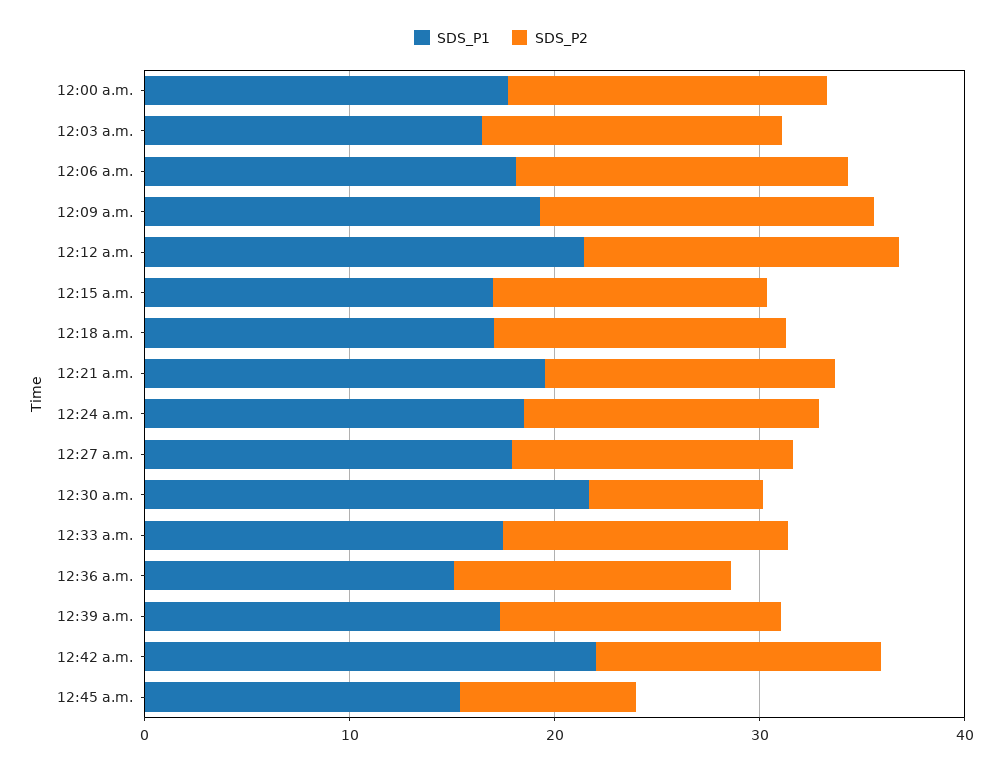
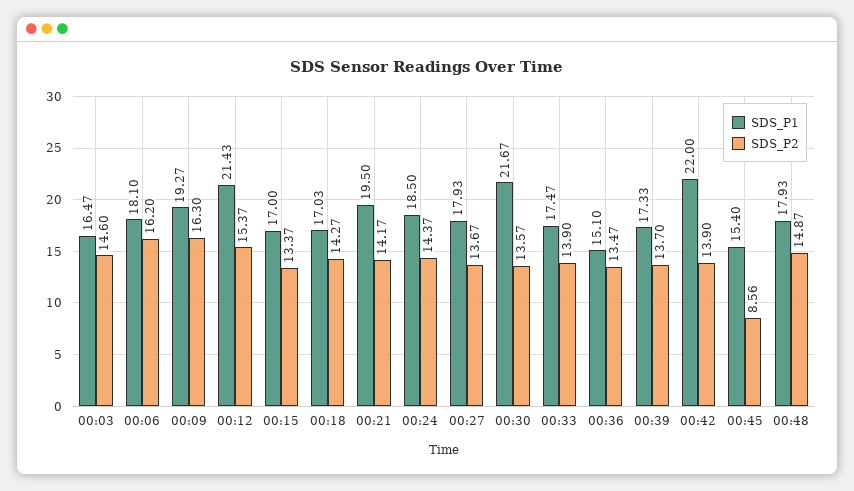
SDS_P1, 12:00 a.m.: 18 -> none
SDS_P2, 12:00 a.m.: 16 -> none
SDS_P2, 12:30 a.m.: 8 -> 13.57
SDS_P1, 00:48: none -> 17.93
SDS_P2, 00:48: none -> 14.87

